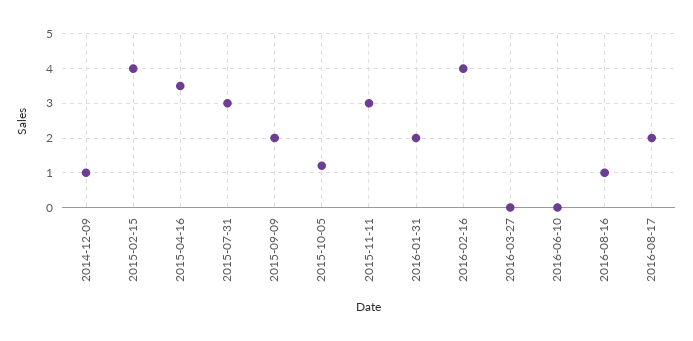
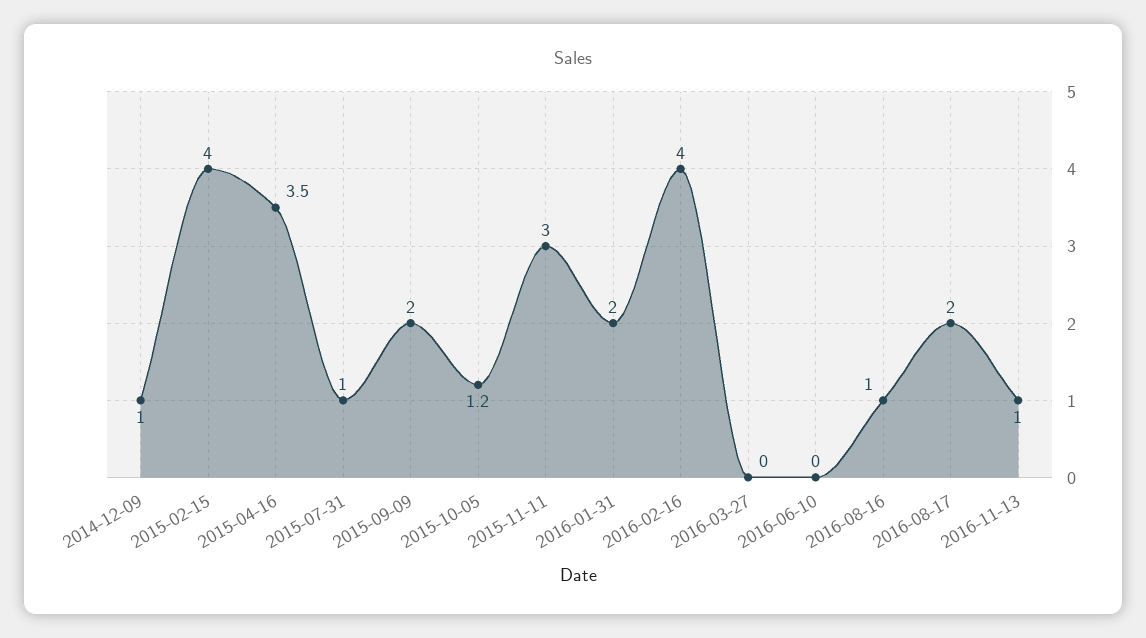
2015-07-31: 3 -> 1
2016-11-13: none -> 1

